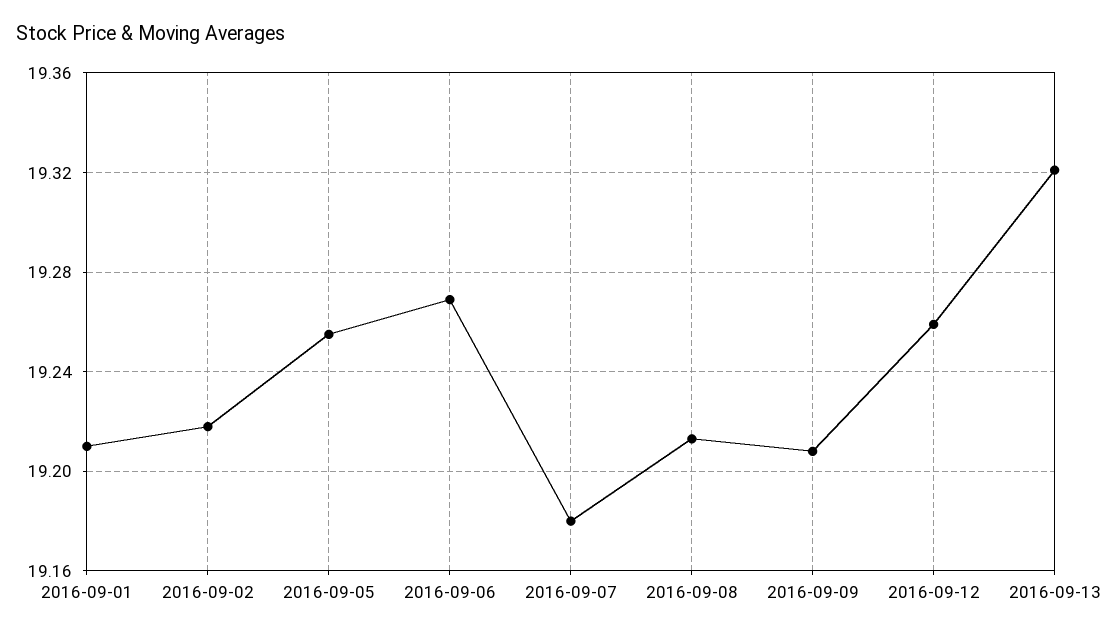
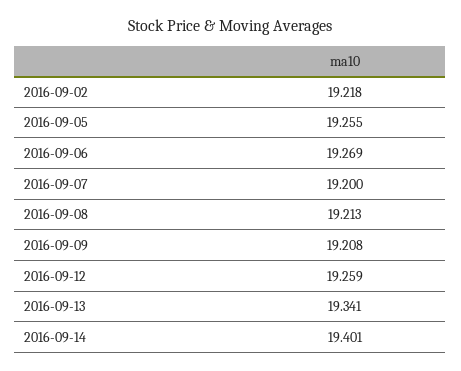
2016-09-01: 19.21 -> none
2016-09-07: 19.18 -> 19.2
2016-09-13: 19.32 -> 19.341
2016-09-14: none -> 19.401

